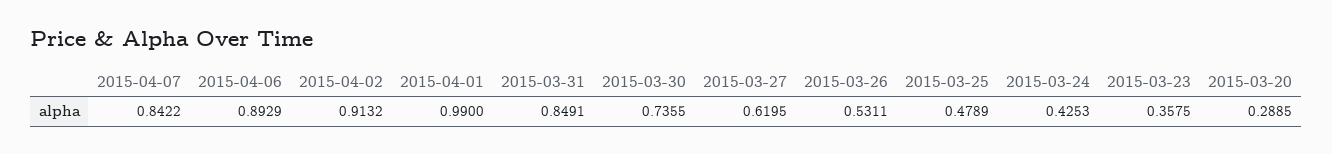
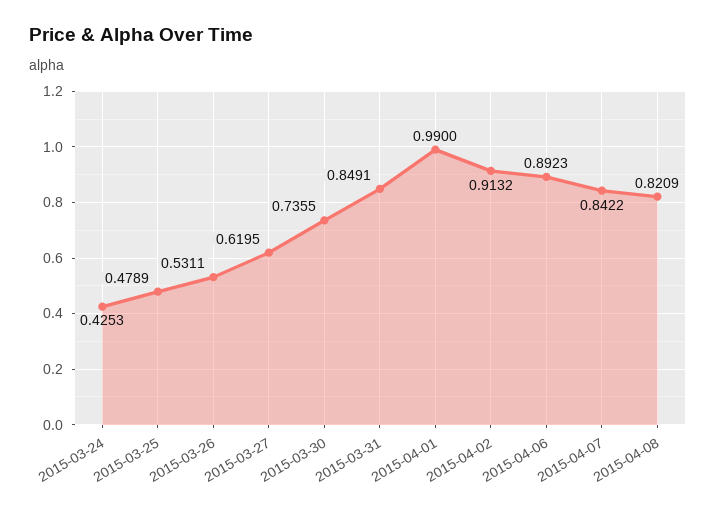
2015-04-06: 0.8929 -> 0.8923
2015-03-23: 0.3575 -> none
2015-03-20: 0.2885 -> none
2015-04-08: none -> 0.8209

